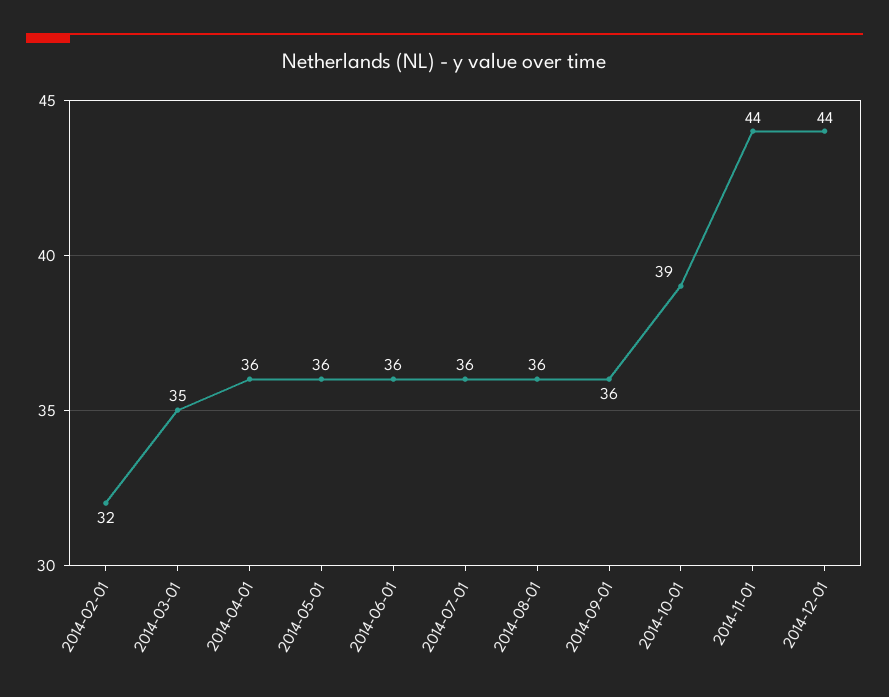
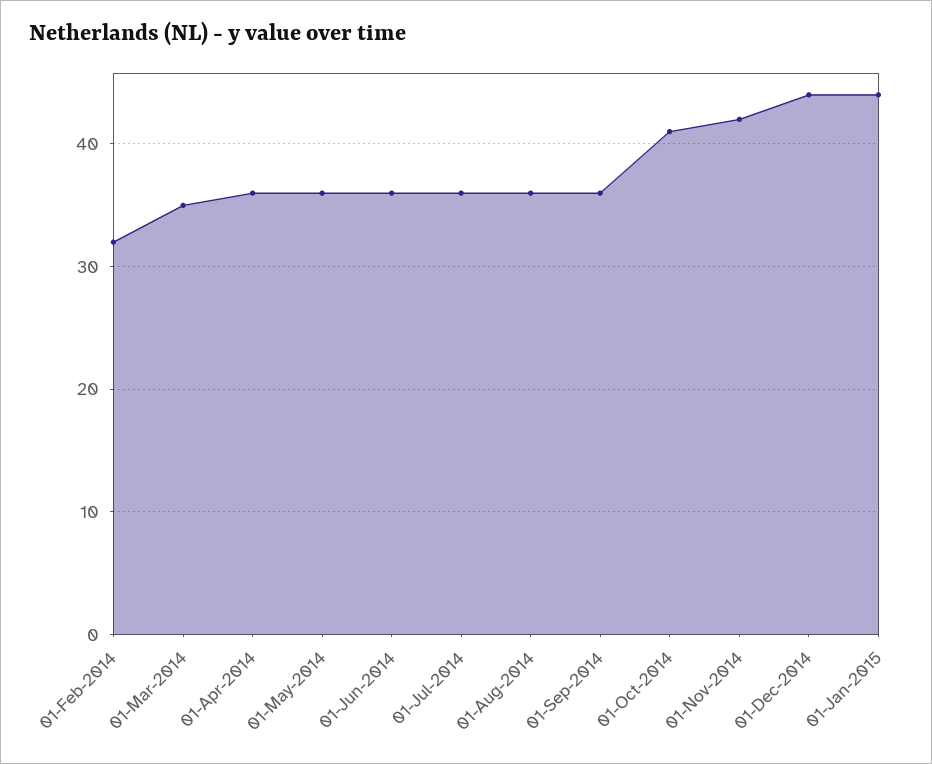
2014-10-01: 39 -> 41
2014-11-01: 44 -> 42
01-Jan-2015: none -> 44

